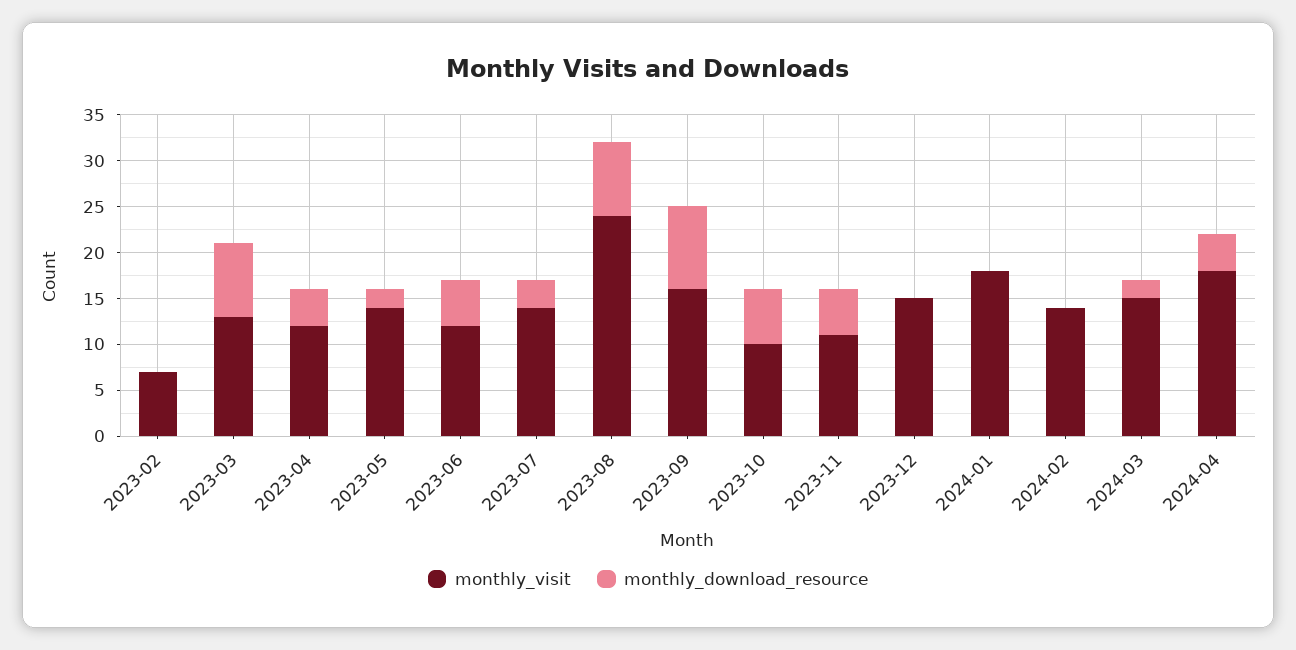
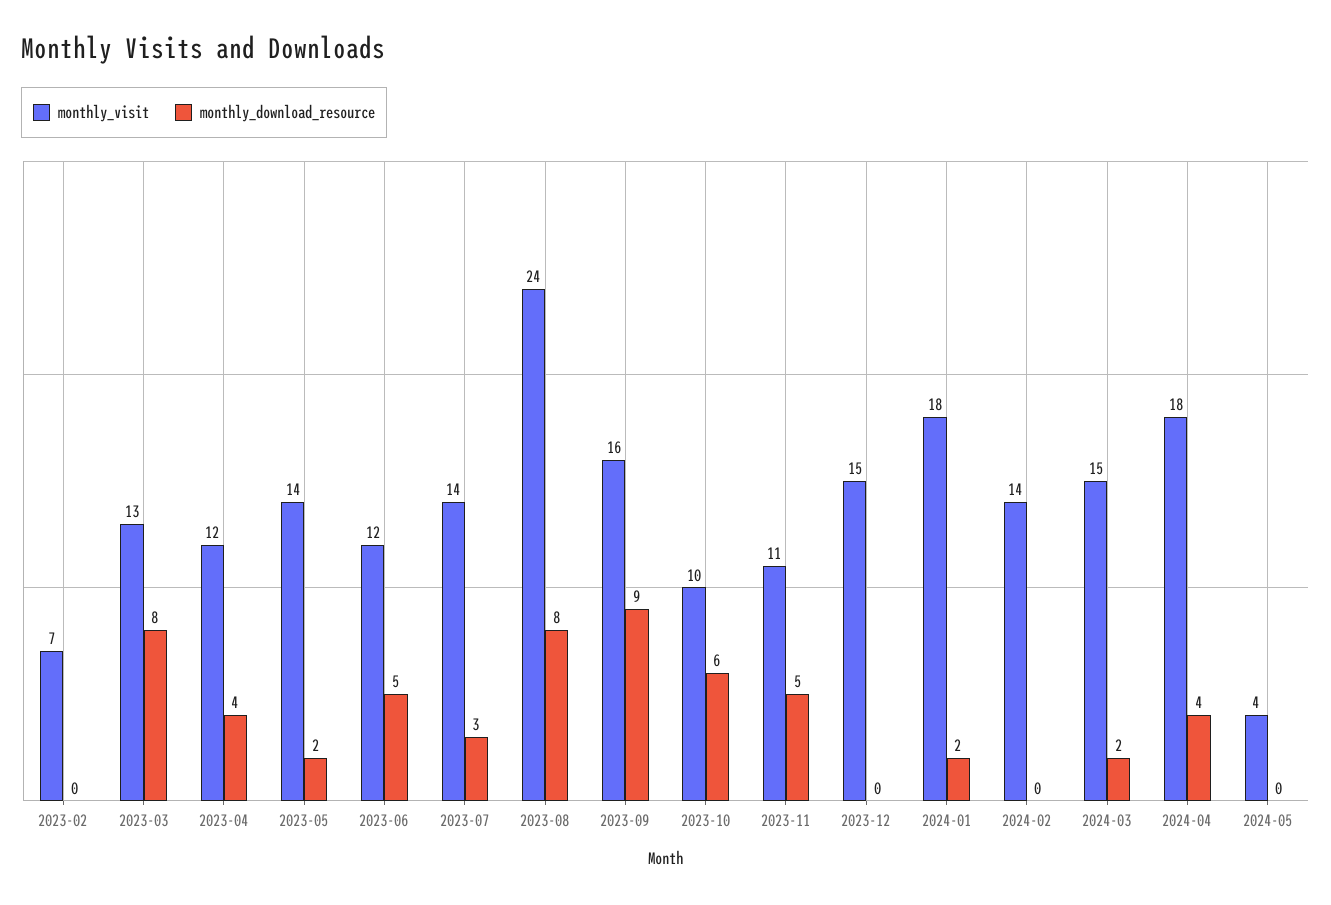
monthly_download_resource, 2024-01: 0 -> 2
monthly_visit, 2024-05: none -> 4
monthly_download_resource, 2024-05: none -> 0

